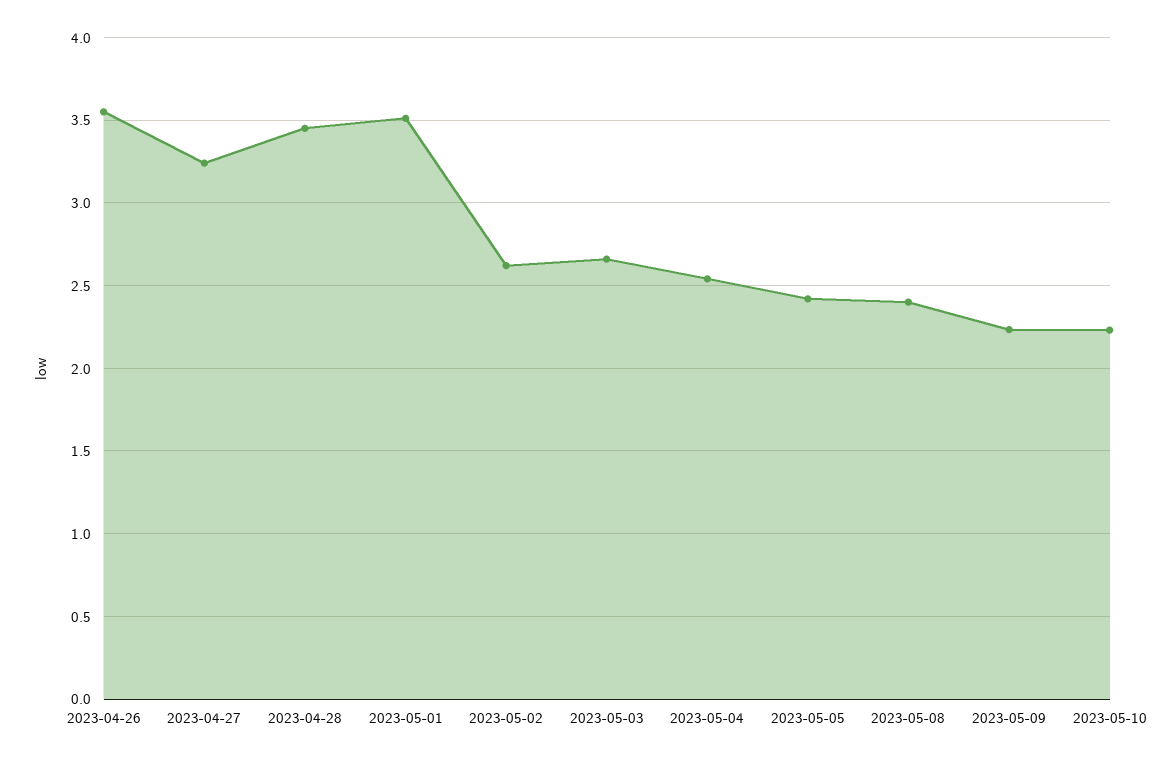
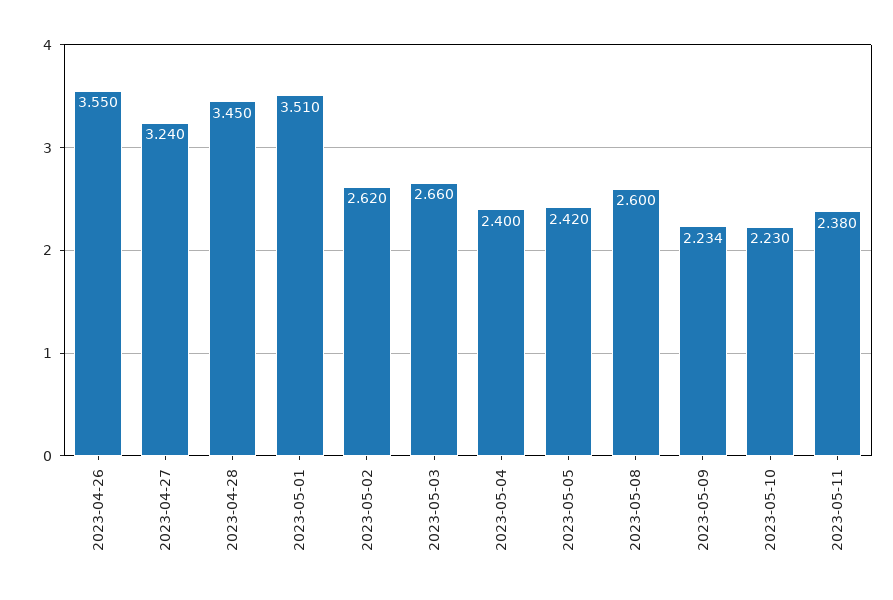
2023-05-04: 2.55 -> 2.4
2023-05-08: 2.4 -> 2.6
2023-05-11: none -> 2.38

